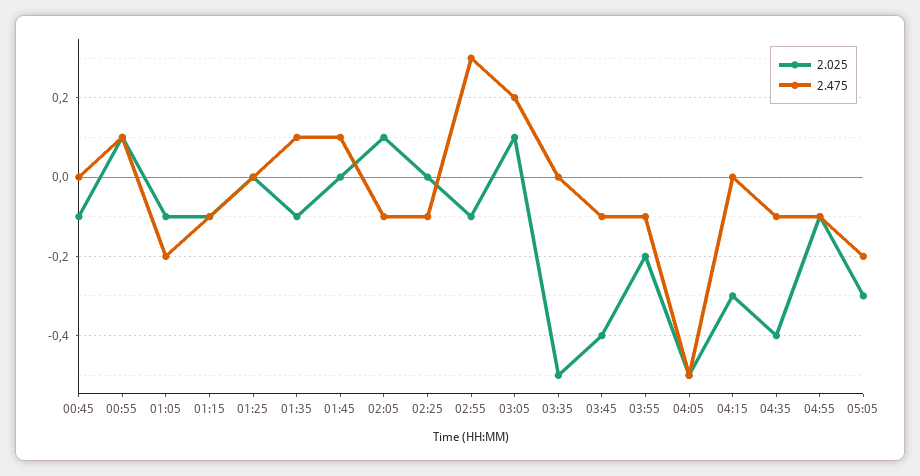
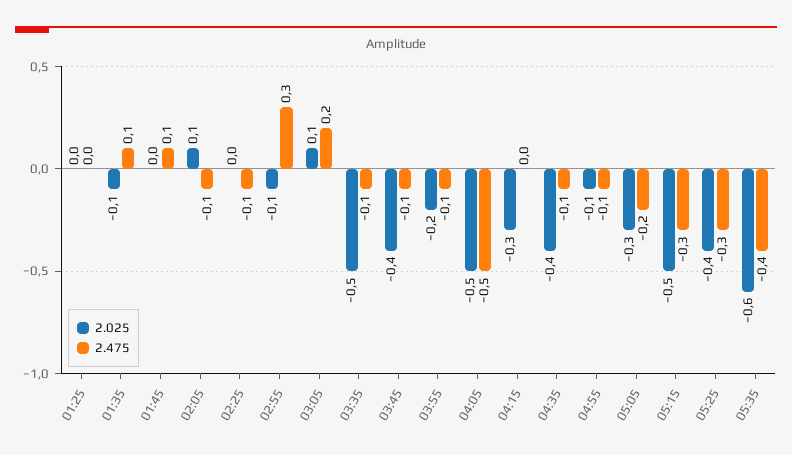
2.025, 00:45: -0.1 -> none
2.475, 00:45: 0 -> none
2.025, 00:55: 0.1 -> none
2.475, 00:55: 0.1 -> none
2.025, 01:05: -0.1 -> none
2.475, 01:05: -0.2 -> none
2.025, 01:15: -0.1 -> none
2.475, 01:15: -0.1 -> none
2.475, 03:35: 0 -> -0.1
2.025, 05:15: none -> -0.5
2.475, 05:15: none -> -0.3
2.025, 05:25: none -> -0.4
2.475, 05:25: none -> -0.3
2.025, 05:35: none -> -0.6
2.475, 05:35: none -> -0.4

